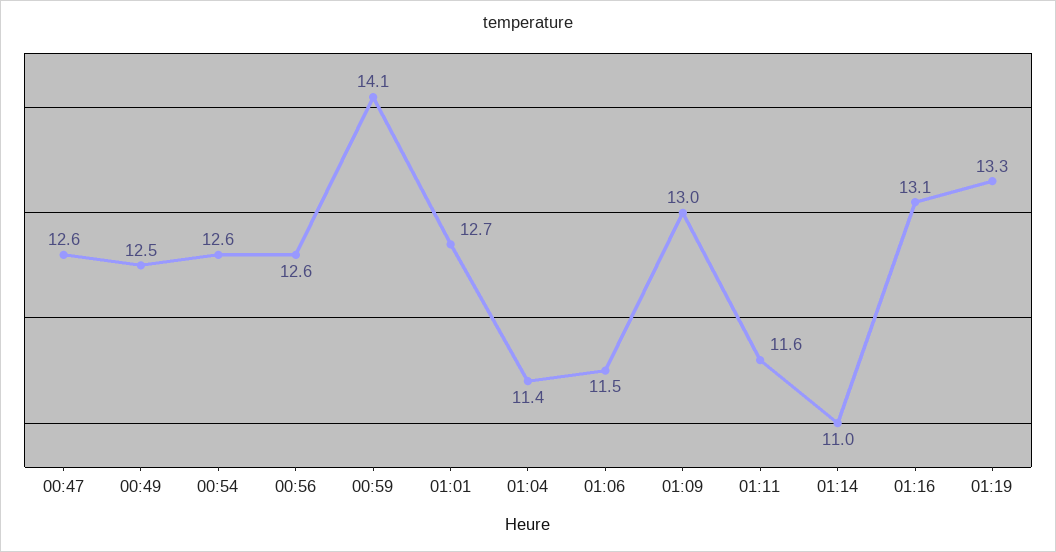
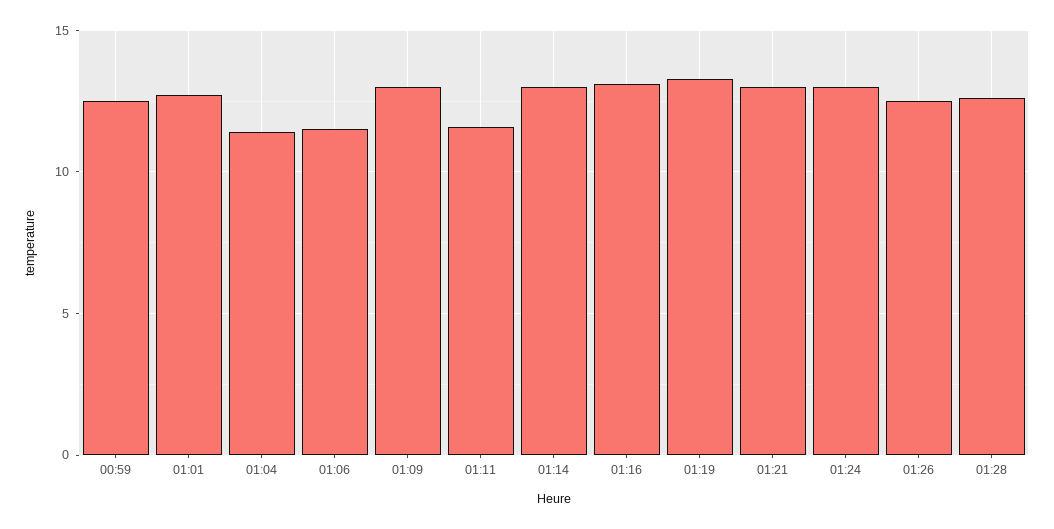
00:47: 12.6 -> none
00:49: 12.5 -> none
00:54: 12.6 -> none
00:56: 12.6 -> none
00:59: 14.1 -> 12.5
01:14: 11 -> 13
01:21: none -> 13
01:24: none -> 13
01:26: none -> 12.5
01:28: none -> 12.5

